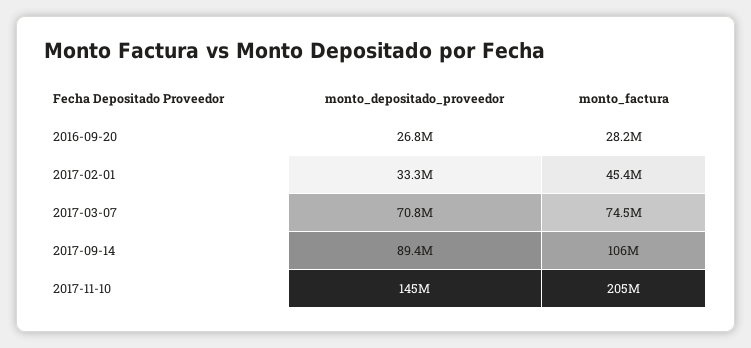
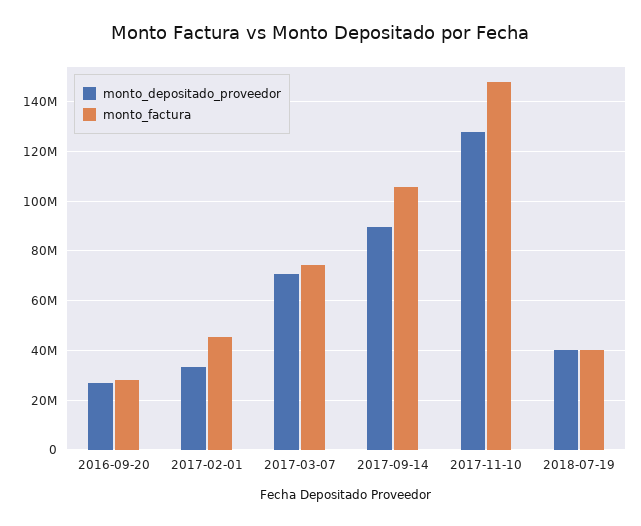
monto_depositado_proveedor, 2017-11-10: 145000000 -> 127500000
monto_factura, 2017-11-10: 205000000 -> 147500000
monto_depositado_proveedor, 2018-07-19: none -> 40000000
monto_factura, 2018-07-19: none -> 40000000

